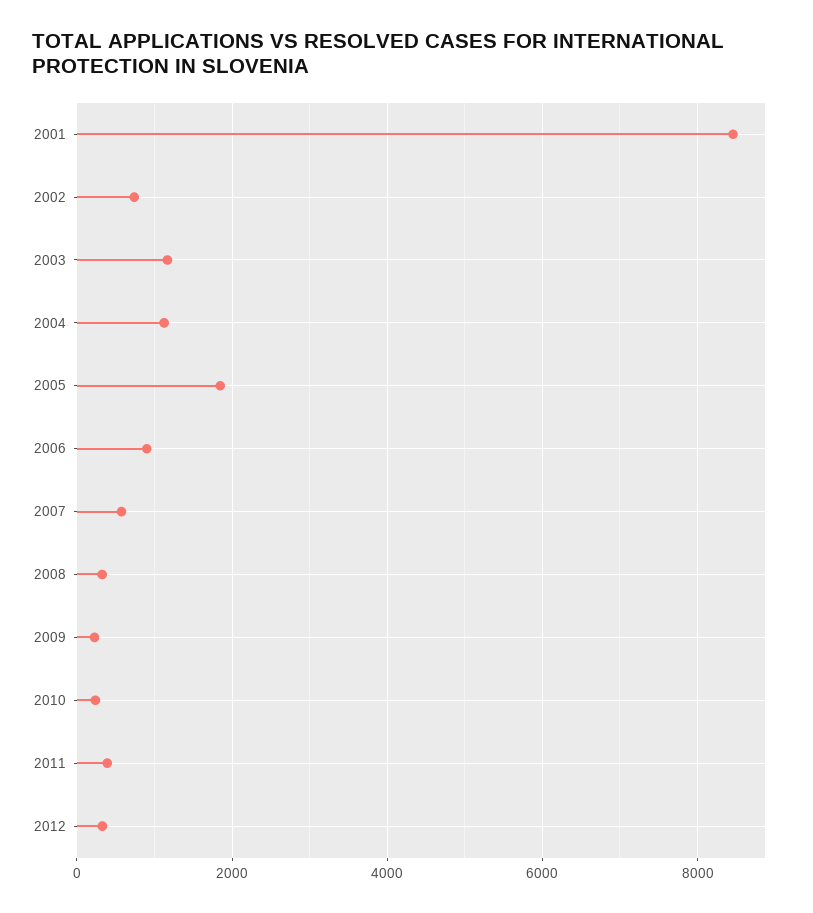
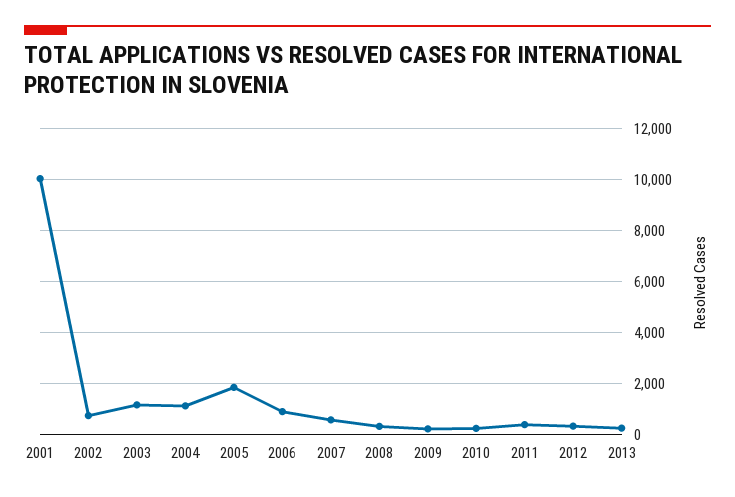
2001: 8400 -> 10000
2013: none -> 250

